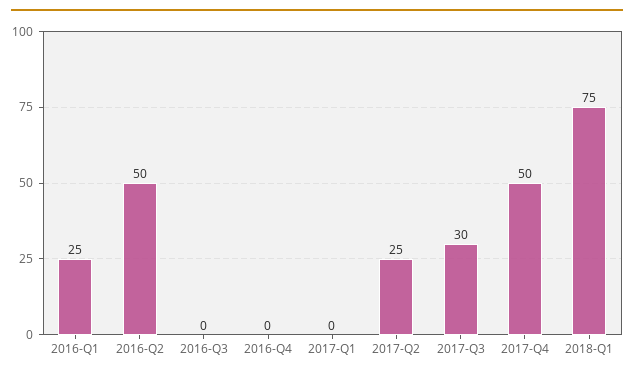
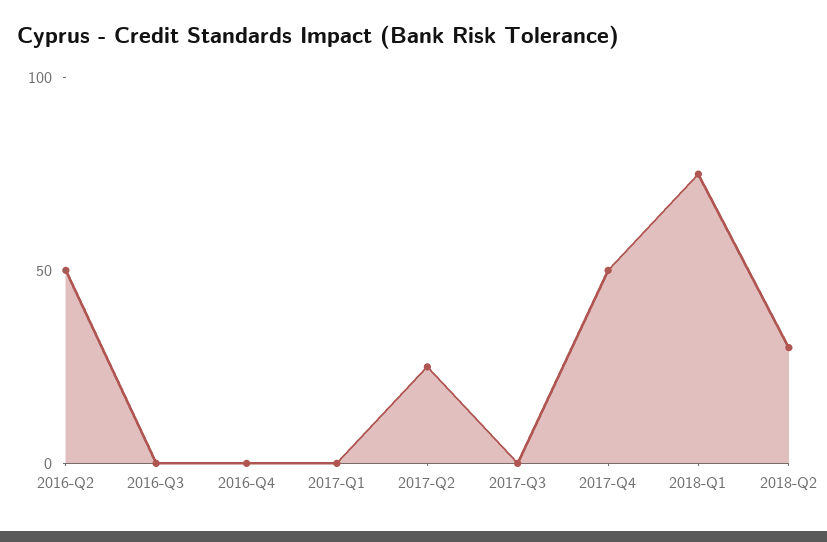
2016-Q1: 25 -> none
2017-Q3: 30 -> 0
2018-Q2: none -> 30

